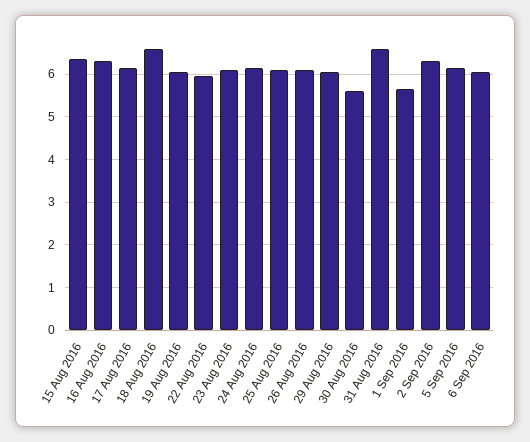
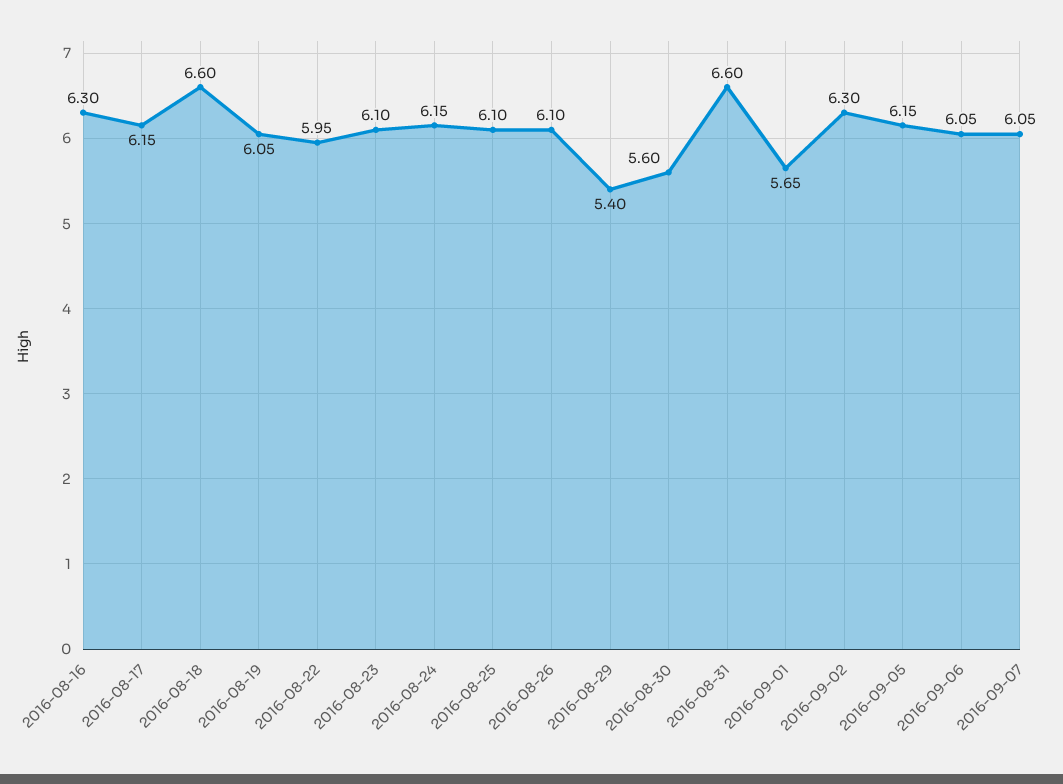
15 Aug 2016: 6.4 -> none
29 Aug 2016: 6 -> 5.4
2016-09-07: none -> 6.05

